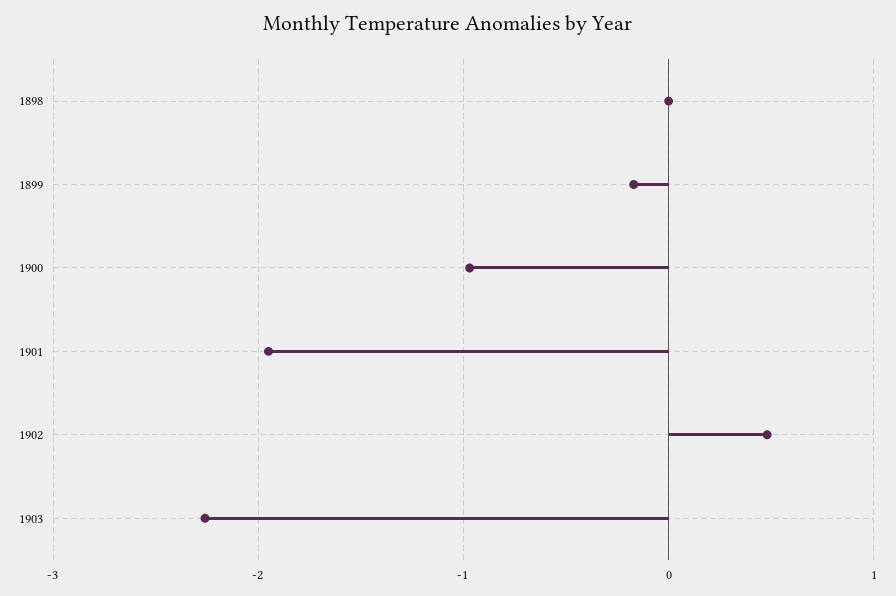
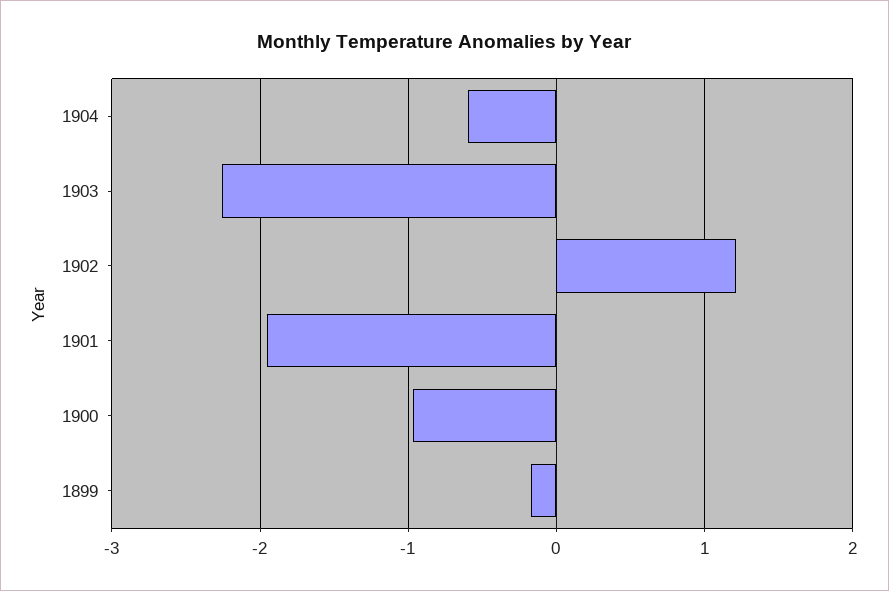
1898: 0 -> none
1902: 0.5 -> 1.2
1904: none -> -0.6

